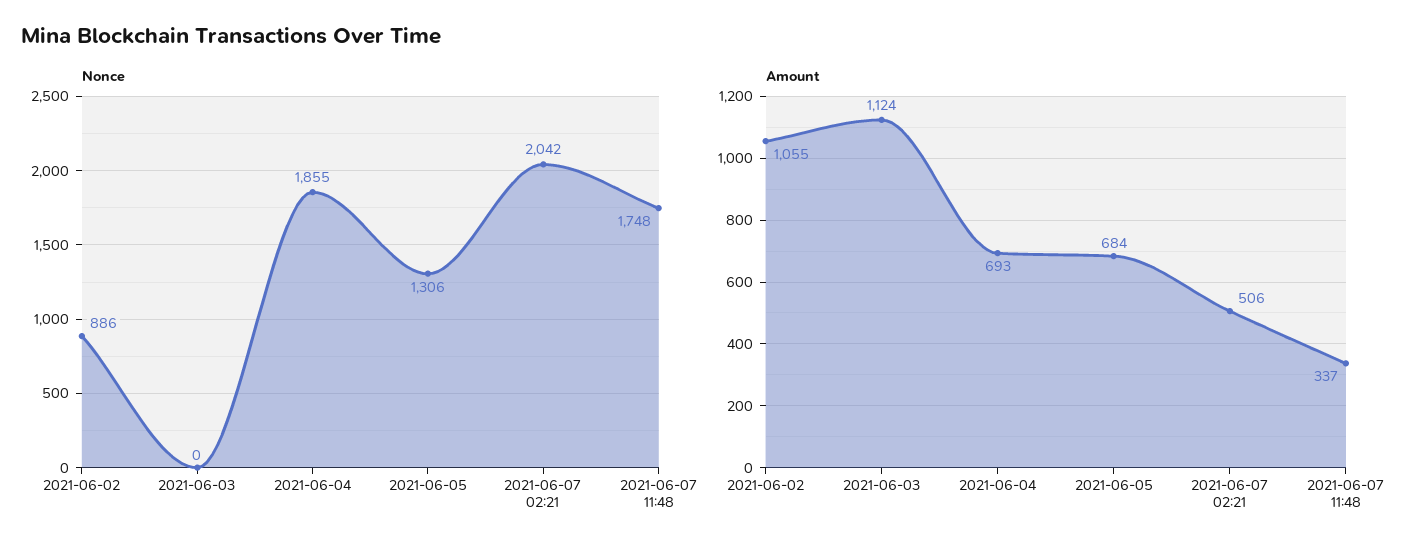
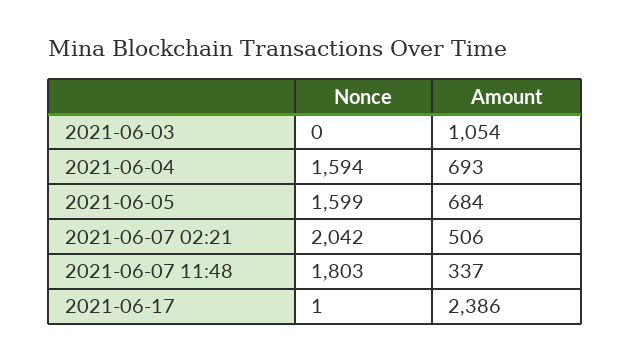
Nonce, 2021-06-02: 886 -> none
Nonce, 2021-06-04: 1855 -> 1594
Nonce, 2021-06-05: 1306 -> 1599
Nonce, 2021-06-07 11:48: 1748 -> 1803
Amount, 2021-06-02: 1055 -> none
Amount, 2021-06-03: 1124 -> 1054
Nonce, 2021-06-17: none -> 1
Amount, 2021-06-17: none -> 2386

